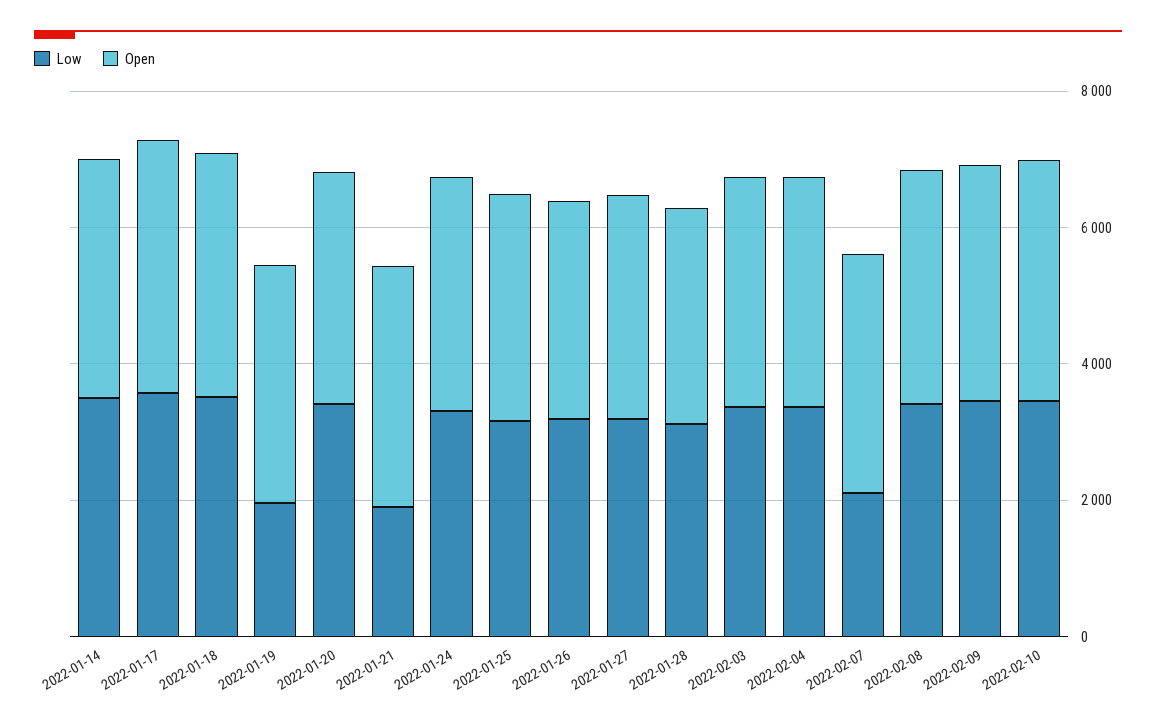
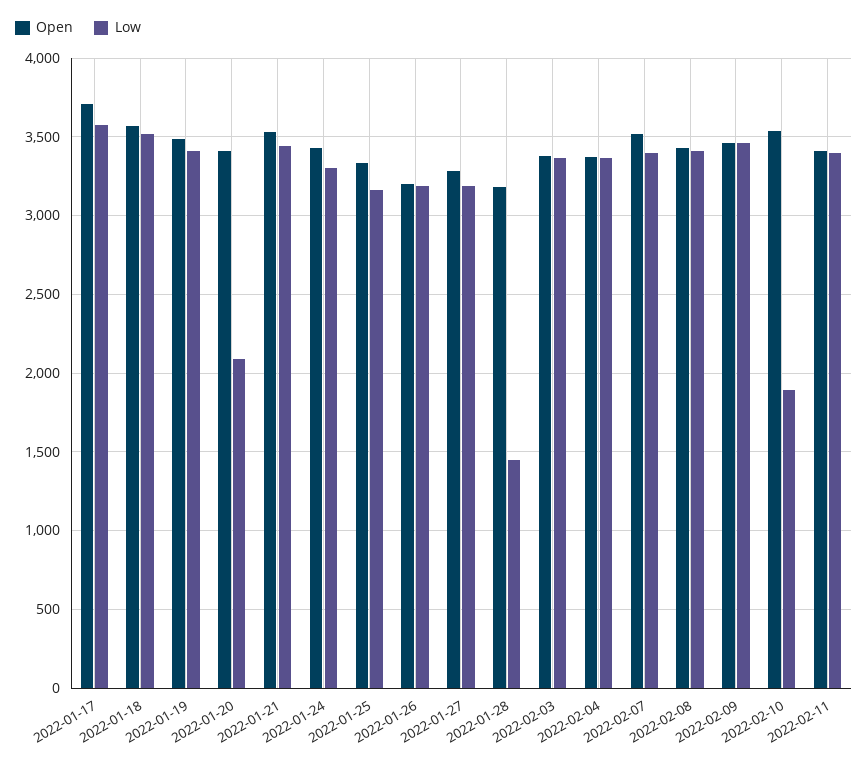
Low, 2022-01-14: 3500 -> none
Open, 2022-01-14: 3500 -> none
Low, 2022-01-19: 2000 -> 3400
Low, 2022-01-20: 3500 -> 2100
Low, 2022-01-21: 2000 -> 3450
Low, 2022-01-28: 3000 -> 1450
Low, 2022-02-07: 2000 -> 3400
Low, 2022-02-10: 3500 -> 1900
Open, 2022-02-11: none -> 3400
Low, 2022-02-11: none -> 3400

